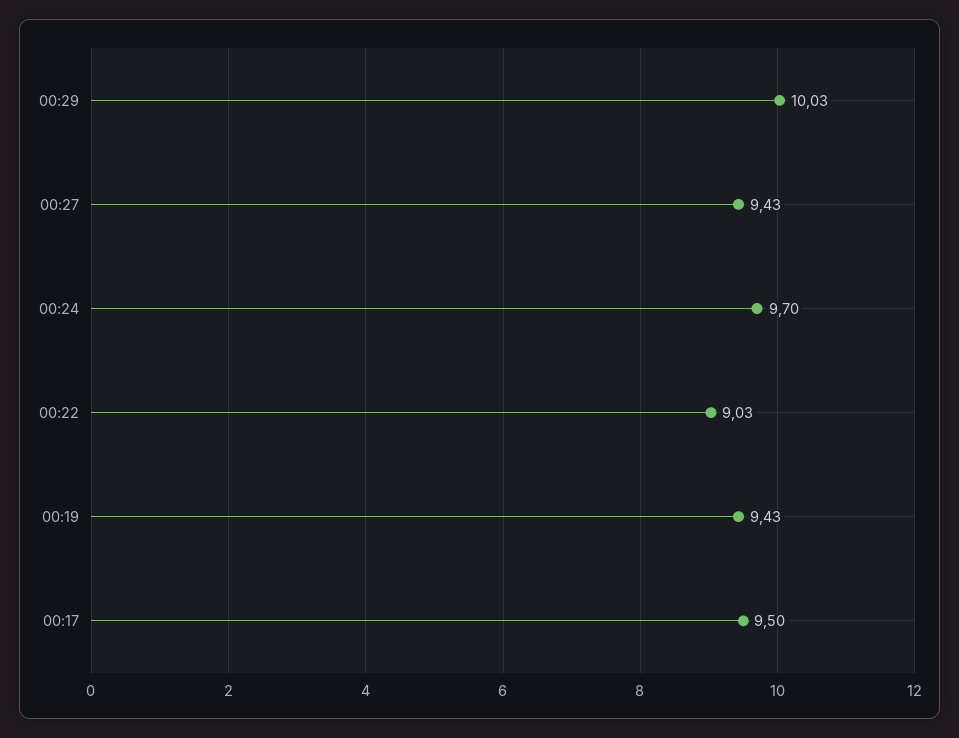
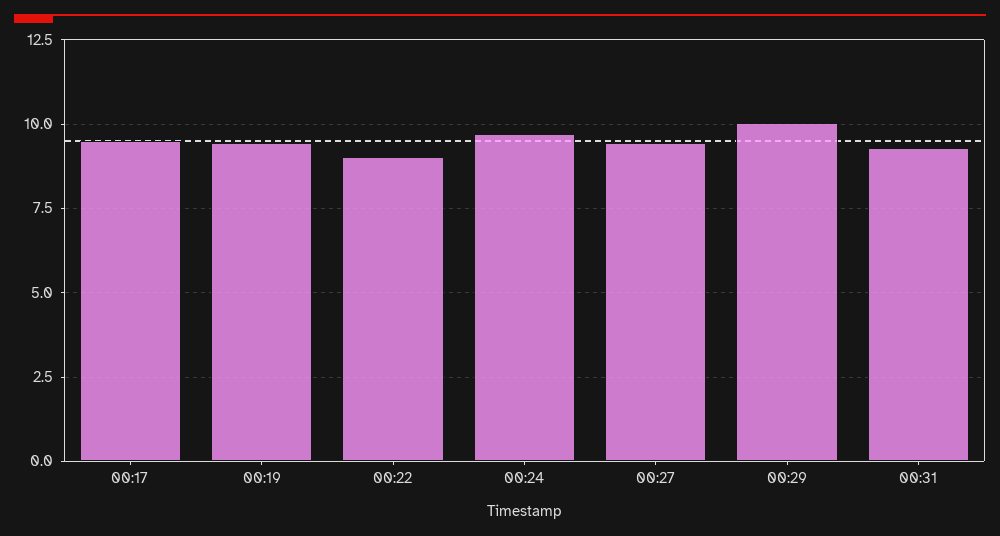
00:31: none -> 9.25

